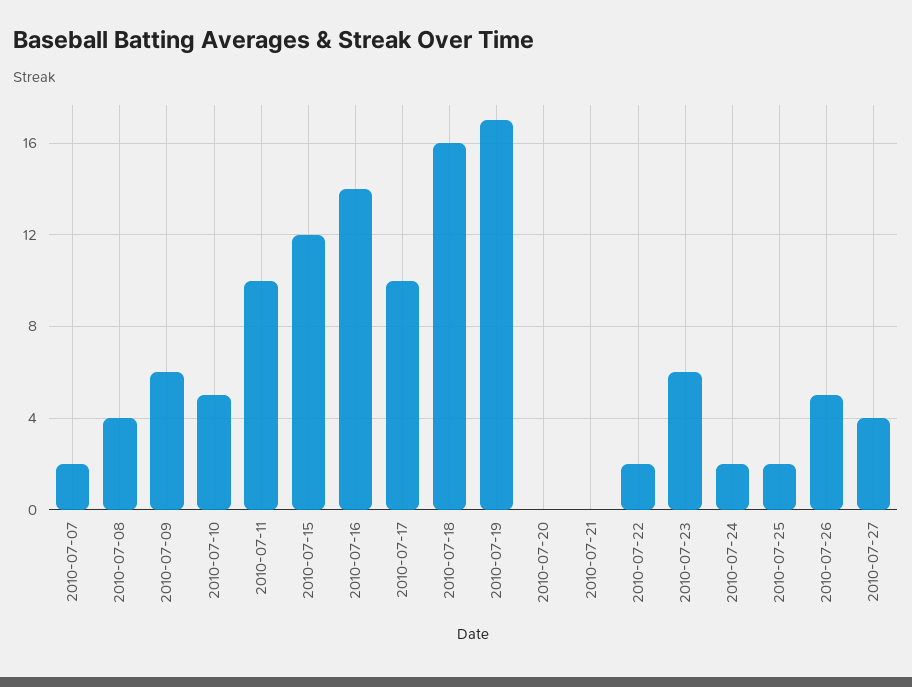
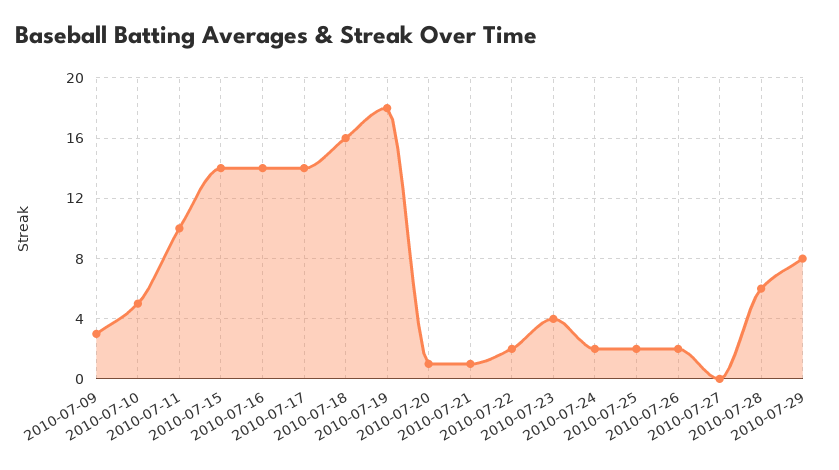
2010-07-07: 2 -> none
2010-07-08: 4 -> none
2010-07-09: 6 -> 3
2010-07-15: 12 -> 14
2010-07-17: 10 -> 14
2010-07-19: 17 -> 18
2010-07-20: 0 -> 1
2010-07-21: 0 -> 1
2010-07-23: 6 -> 4
2010-07-26: 5 -> 2
2010-07-27: 4 -> 0
2010-07-28: none -> 6
2010-07-29: none -> 8

